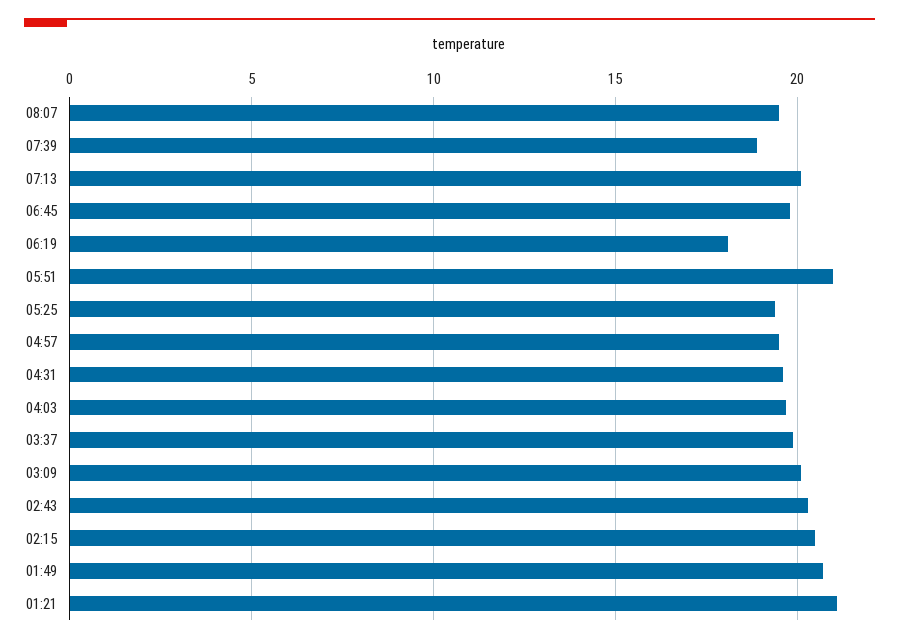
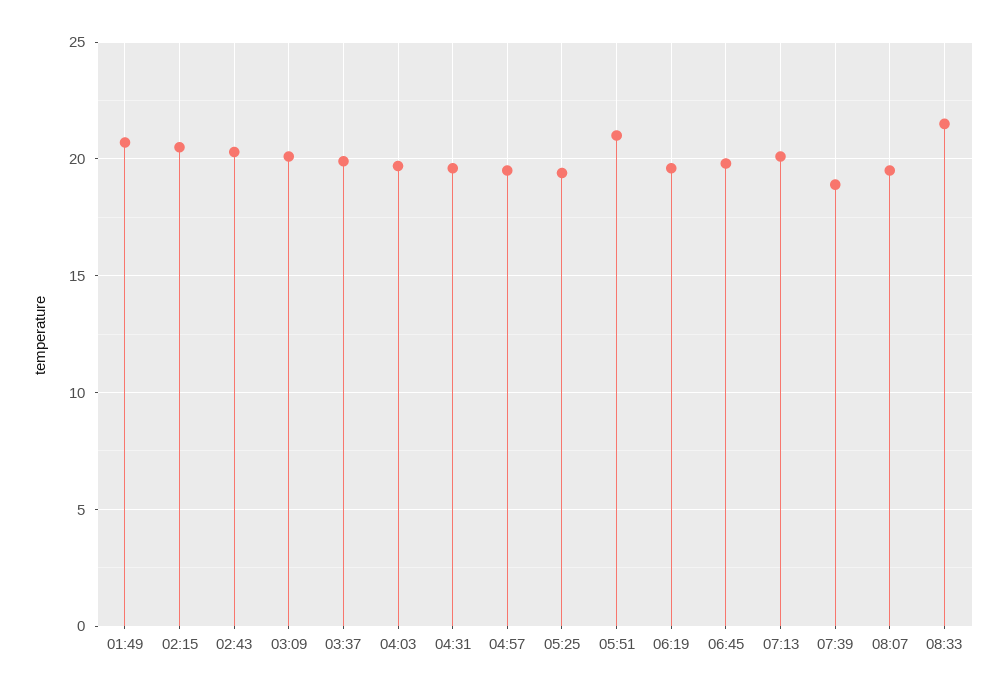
06:19: 18 -> 19.5
01:21: 21 -> none
08:33: none -> 21.5

